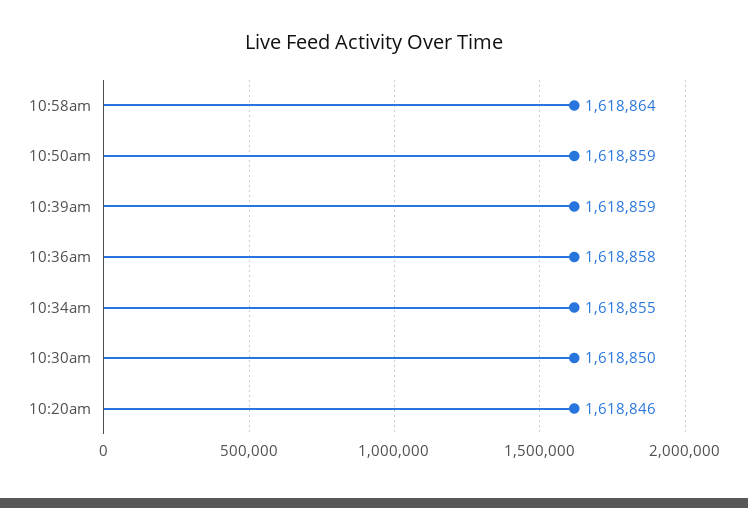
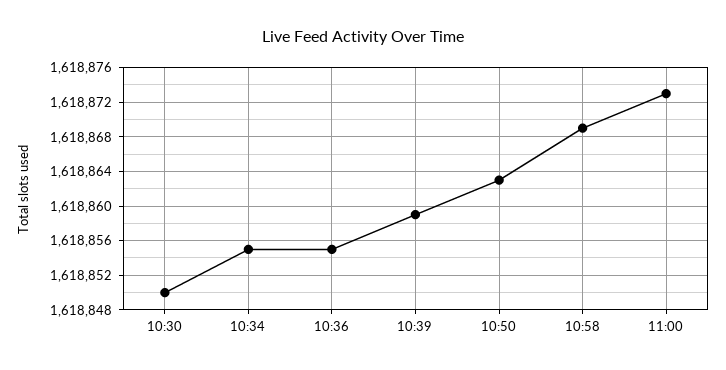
10:58am: 1618864 -> 1618869
10:50am: 1618859 -> 1618863
10:36am: 1618858 -> 1618855
10:20am: 1618846 -> none
11:00: none -> 1618873

